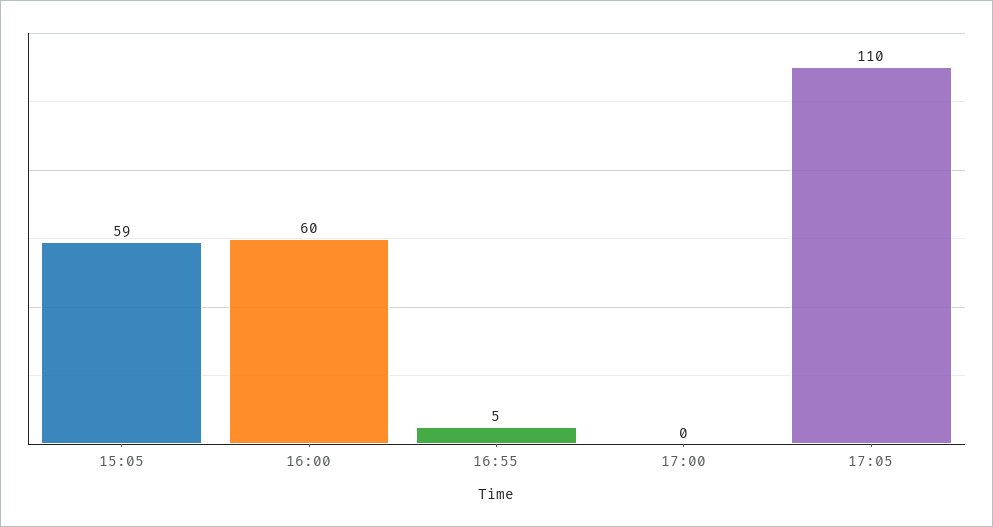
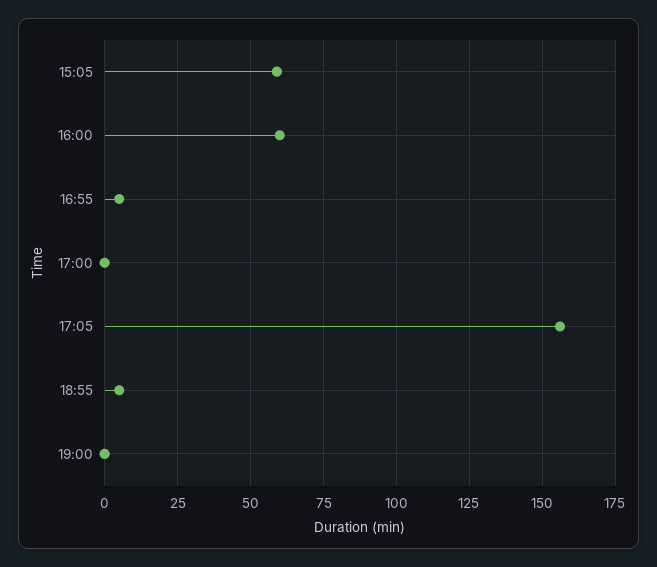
17:05: 110 -> 155
18:55: none -> 5
19:00: none -> 0

